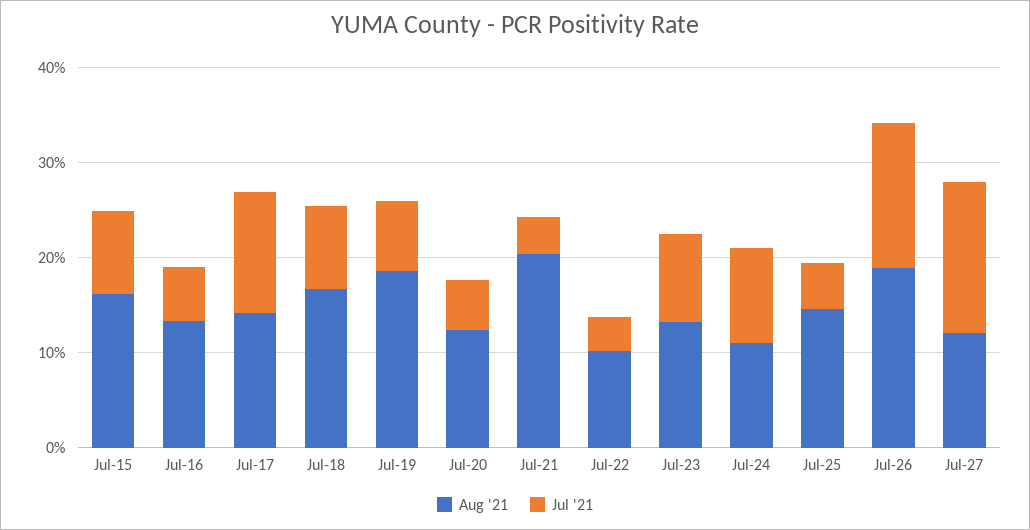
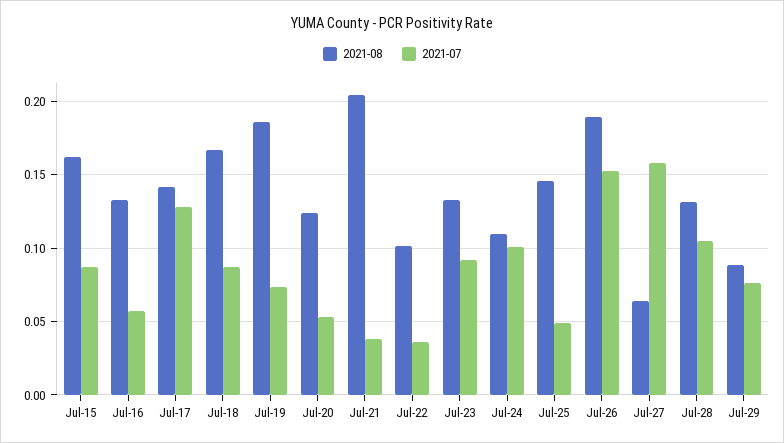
Aug '21, Jul-27: 0.12 -> 0.065
Aug '21, Jul-28: none -> 0.13
Jul '21, Jul-28: none -> 0.105
Aug '21, Jul-29: none -> 0.09
Jul '21, Jul-29: none -> 0.075

